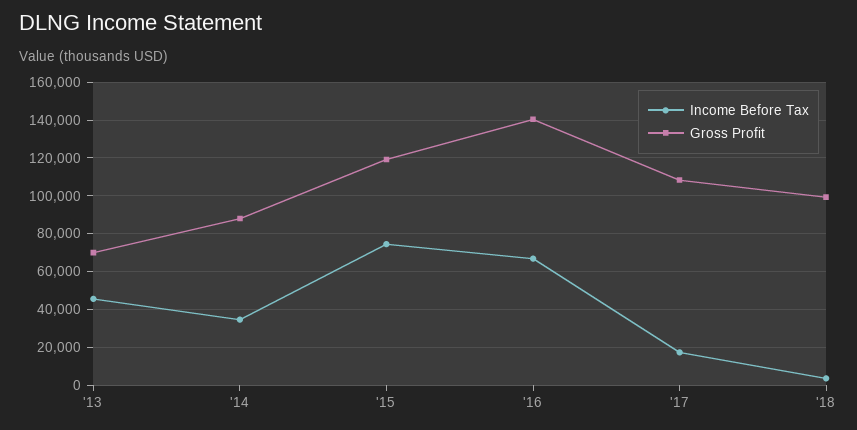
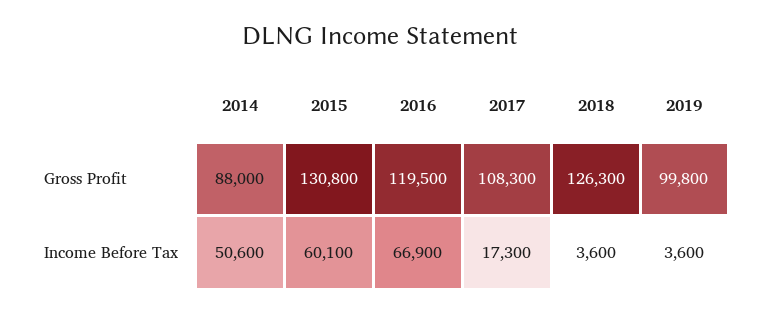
Income Before Tax, '13: 45000 -> none
Gross Profit, '13: 70000 -> none
Income Before Tax, '14: 35000 -> 50600
Income Before Tax, '15: 75000 -> 60100
Gross Profit, '15: 120000 -> 130800
Gross Profit, '16: 140000 -> 119500
Gross Profit, '18: 100000 -> 126300
Gross Profit, 2019: none -> 99800
Income Before Tax, 2019: none -> 3600

